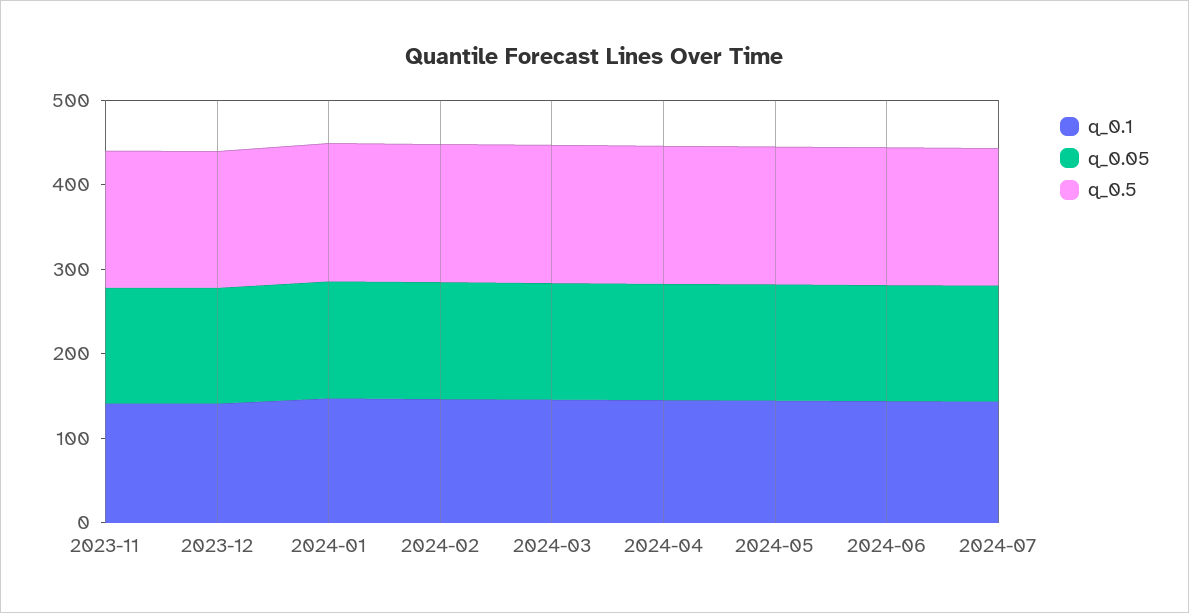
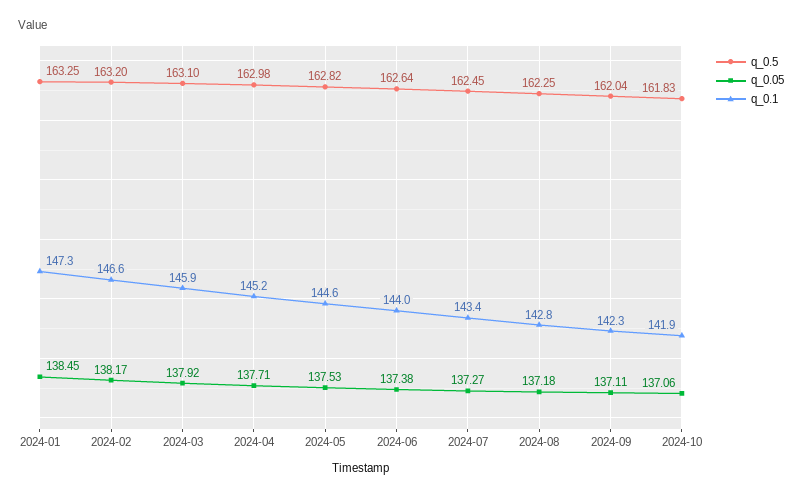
q_0.1, 2023-11: 140 -> none
q_0.05, 2023-11: 140 -> none
q_0.5, 2023-11: 160 -> none
q_0.1, 2023-12: 140 -> none
q_0.05, 2023-12: 140 -> none
q_0.5, 2023-12: 160 -> none
q_0.5, 2024-08: none -> 162.25
q_0.05, 2024-08: none -> 137.18
q_0.1, 2024-08: none -> 142.8
q_0.5, 2024-09: none -> 162.04
q_0.05, 2024-09: none -> 137.11
q_0.1, 2024-09: none -> 142.3
q_0.5, 2024-10: none -> 161.83
q_0.05, 2024-10: none -> 137.06
q_0.1, 2024-10: none -> 141.9

